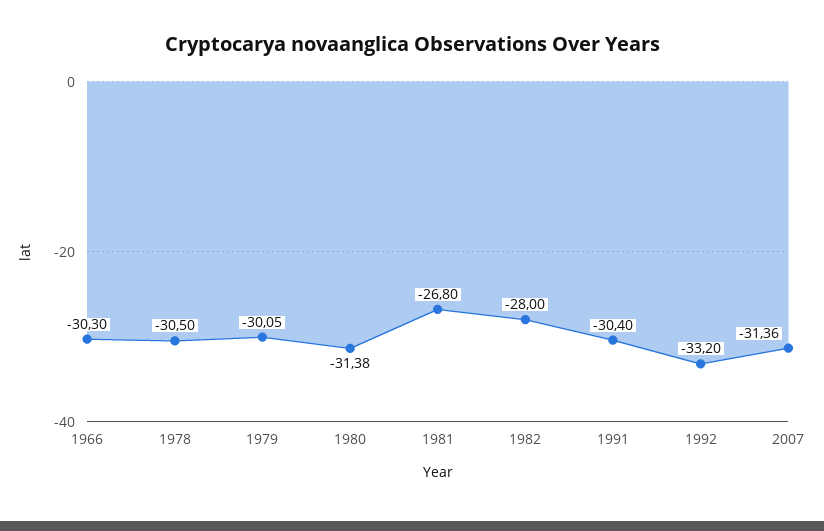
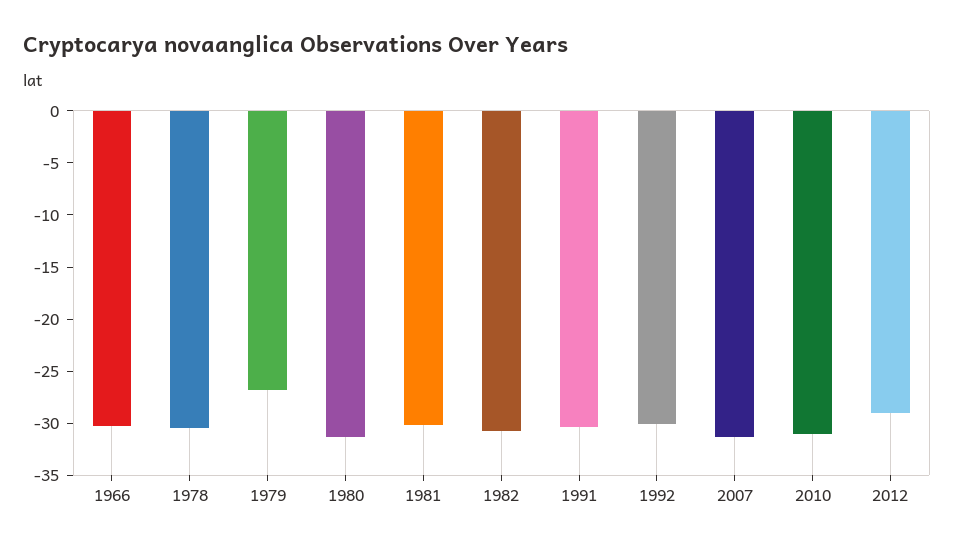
1979: -30.05 -> -27
1981: -26.8 -> -30
1982: -28 -> -31
1992: -33.2 -> -30
2010: none -> -31
2012: none -> -29

